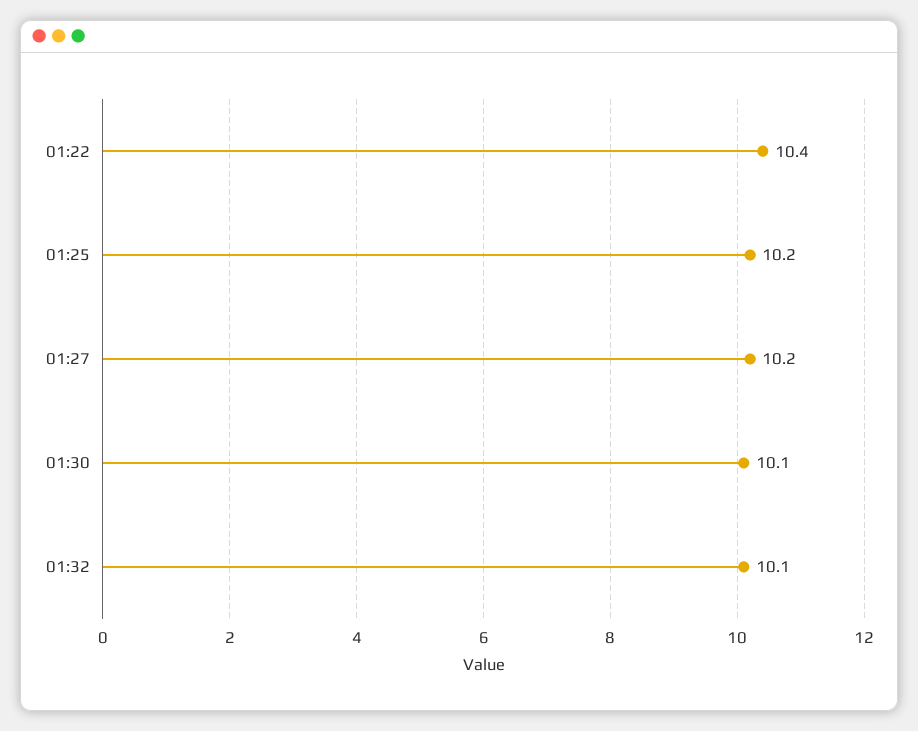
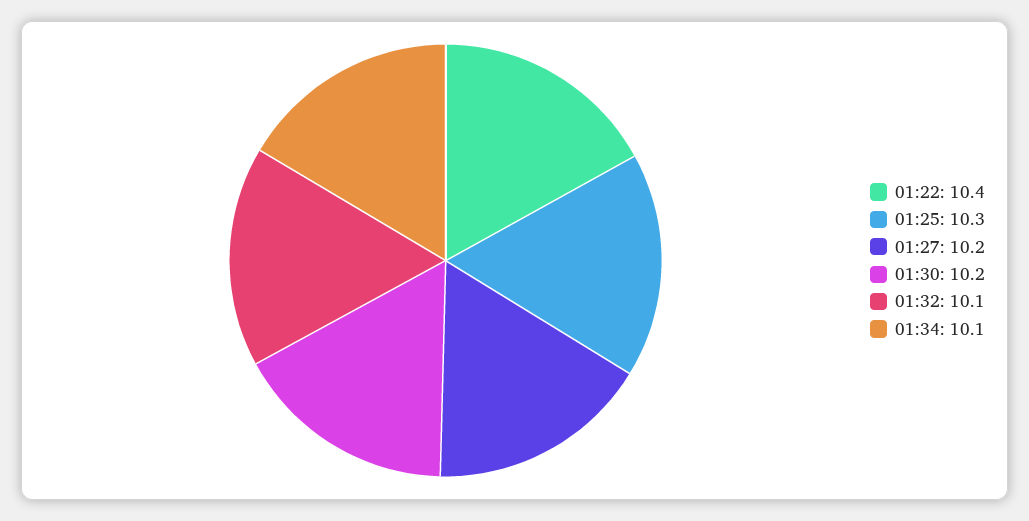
01:25: 10.2 -> 10.3
01:30: 10.1 -> 10.2
01:34: none -> 10.1

